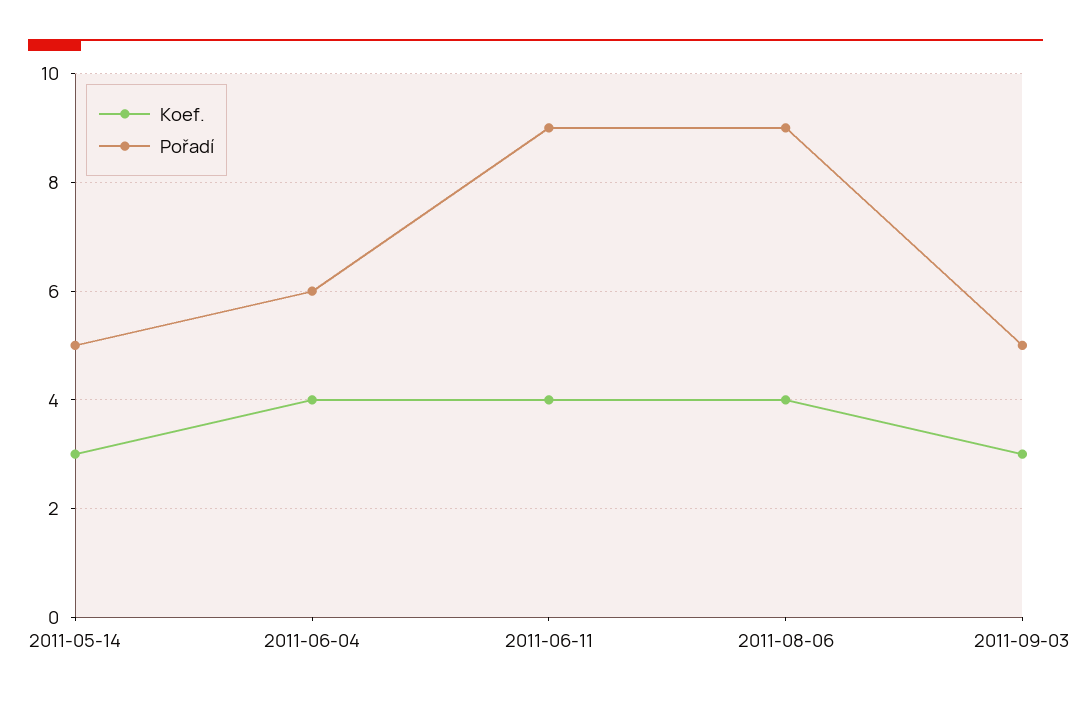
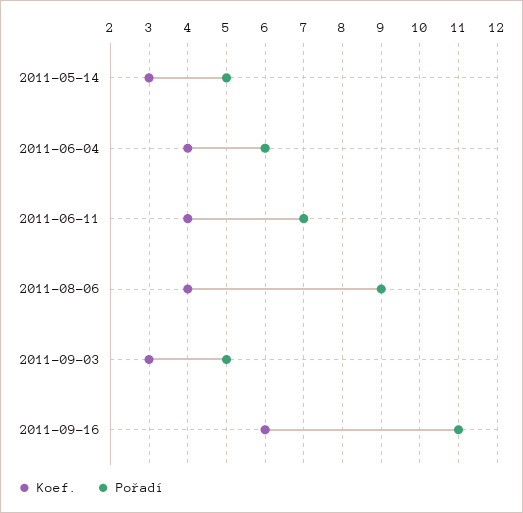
Pořadí, 2011-06-11: 9 -> 7
Koef., 2011-09-16: none -> 6
Pořadí, 2011-09-16: none -> 11

